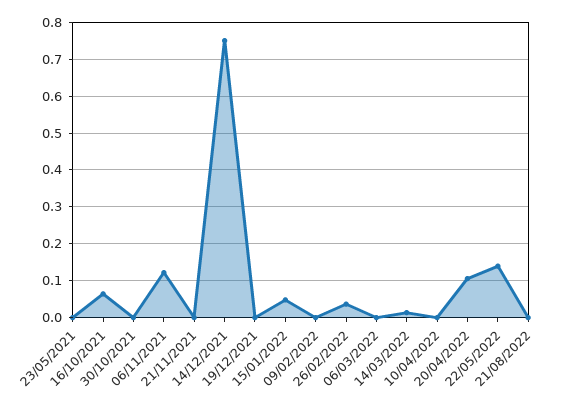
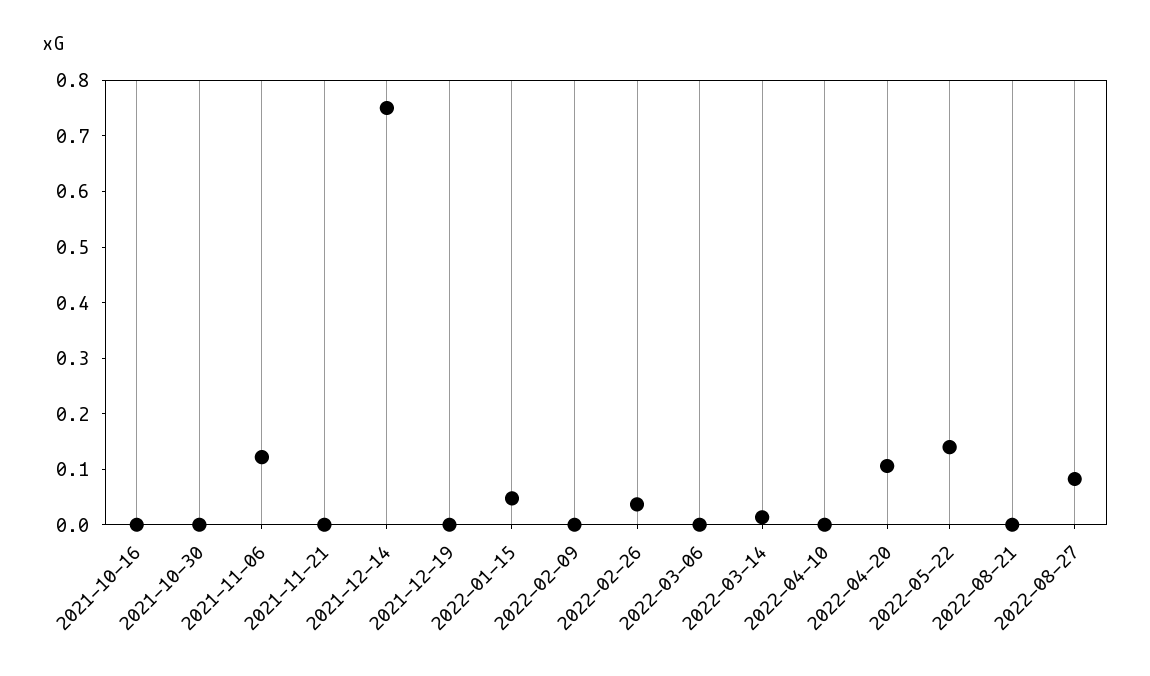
23/05/2021: 0 -> none
16/10/2021: 0.06 -> 0
2022-08-27: none -> 0.08

